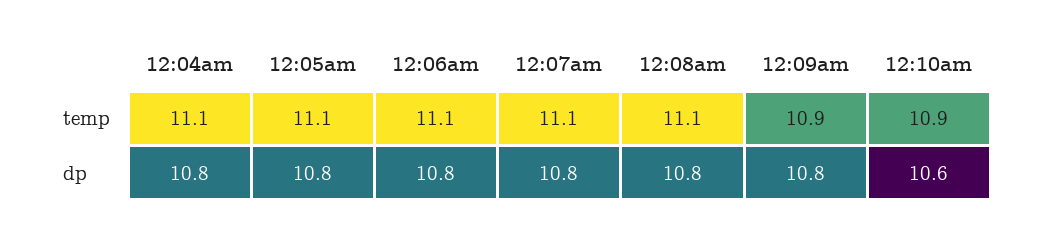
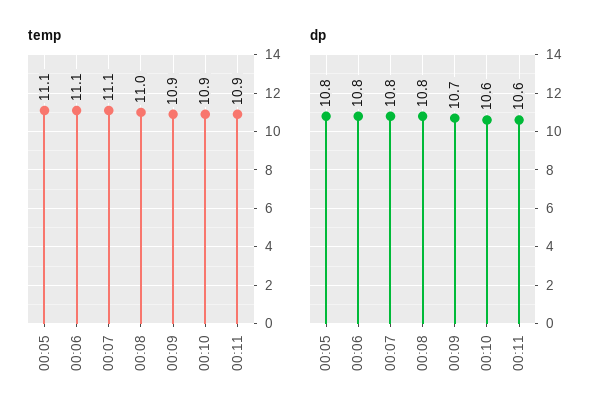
temp, 12:04am: 11.1 -> none
temp, 12:08am: 11.1 -> 11
dp, 12:04am: 10.8 -> none
dp, 12:09am: 10.8 -> 10.7
temp, 00:11: none -> 10.9
dp, 00:11: none -> 10.6

